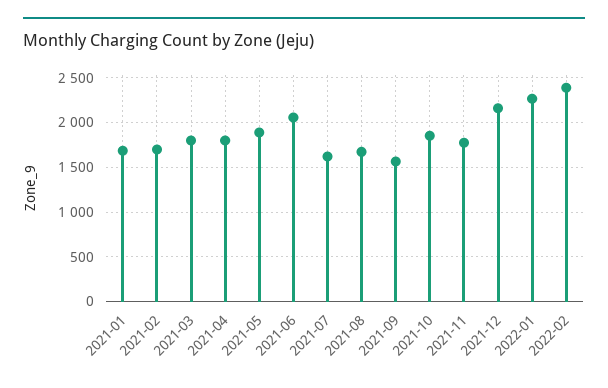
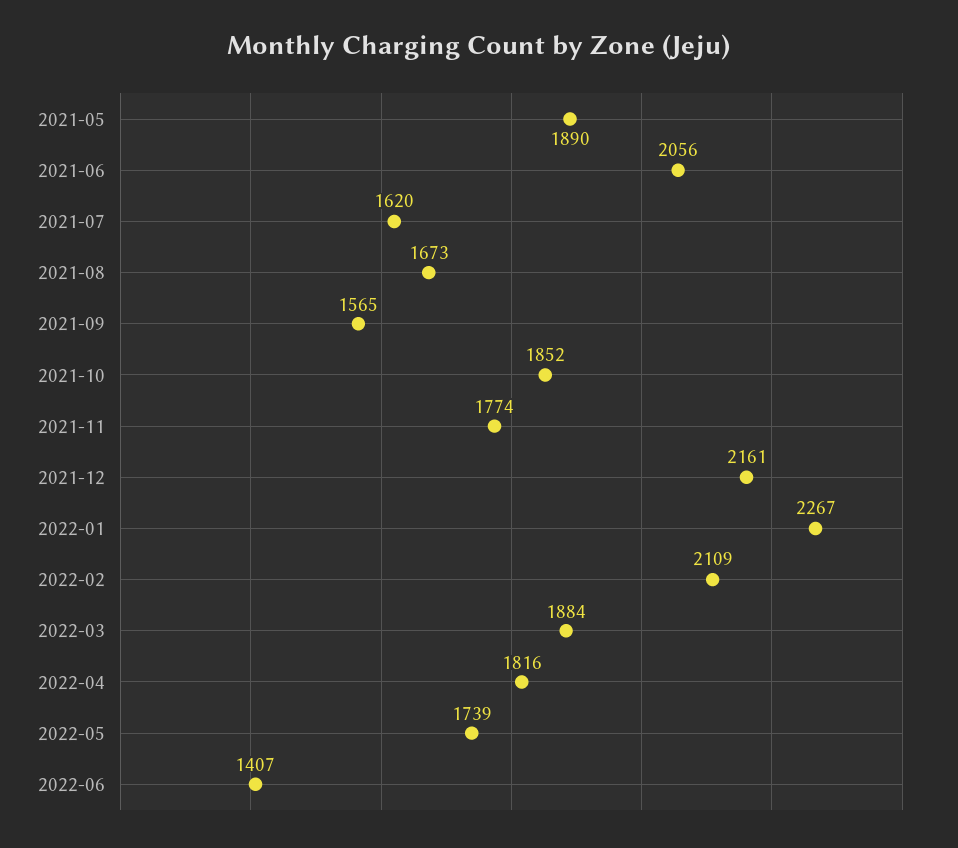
2021-01: 1700 -> none
2021-02: 1700 -> none
2021-03: 1800 -> none
2021-04: 1800 -> none
2022-02: 2400 -> 2109
2022-03: none -> 1884
2022-04: none -> 1816
2022-05: none -> 1739
2022-06: none -> 1407

